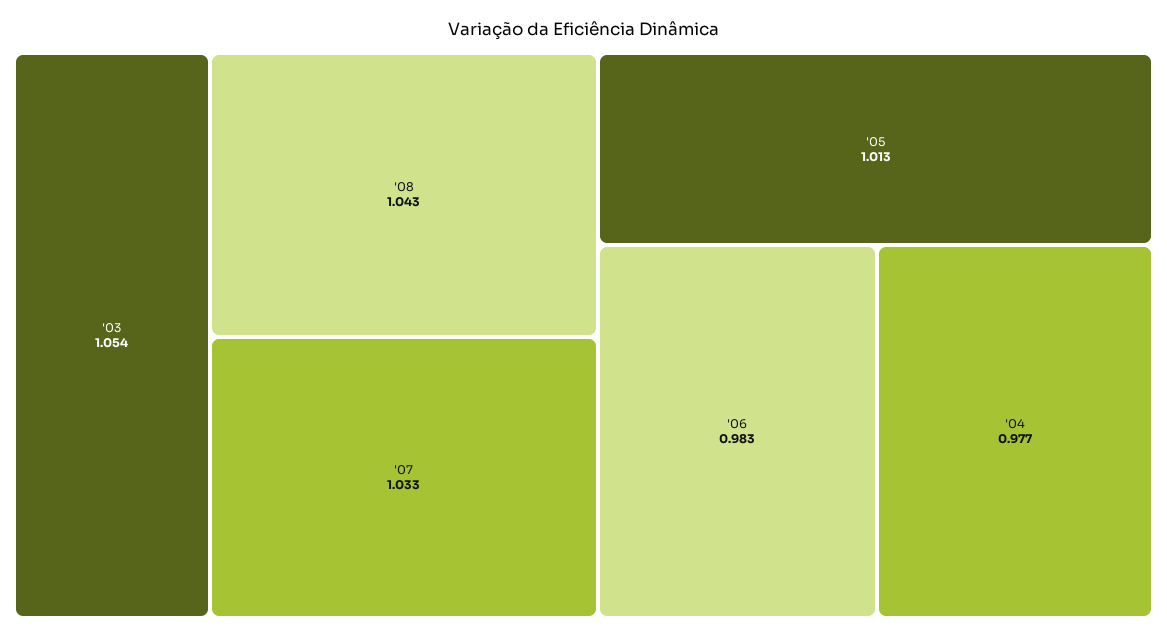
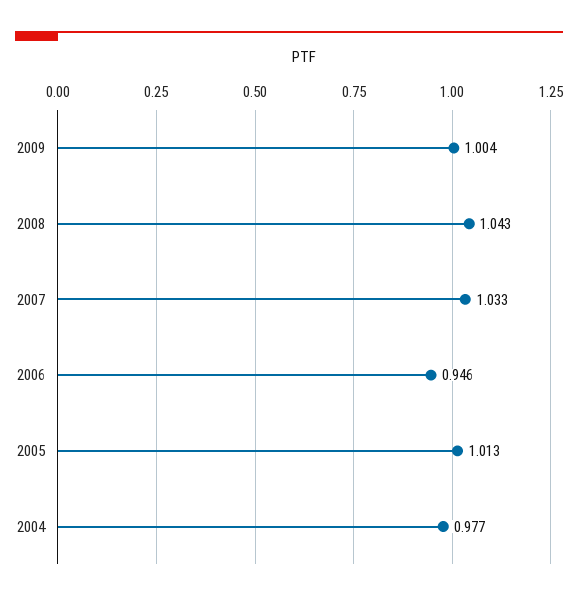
'03: 1.054 -> none
'06: 0.983 -> 0.946
2009: none -> 1.004

